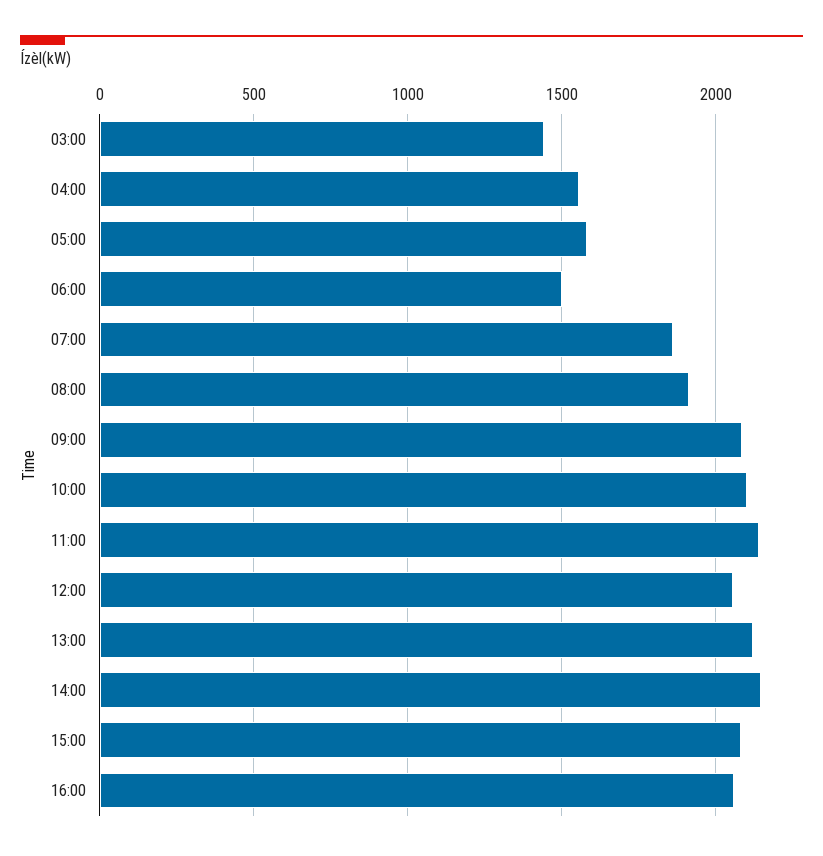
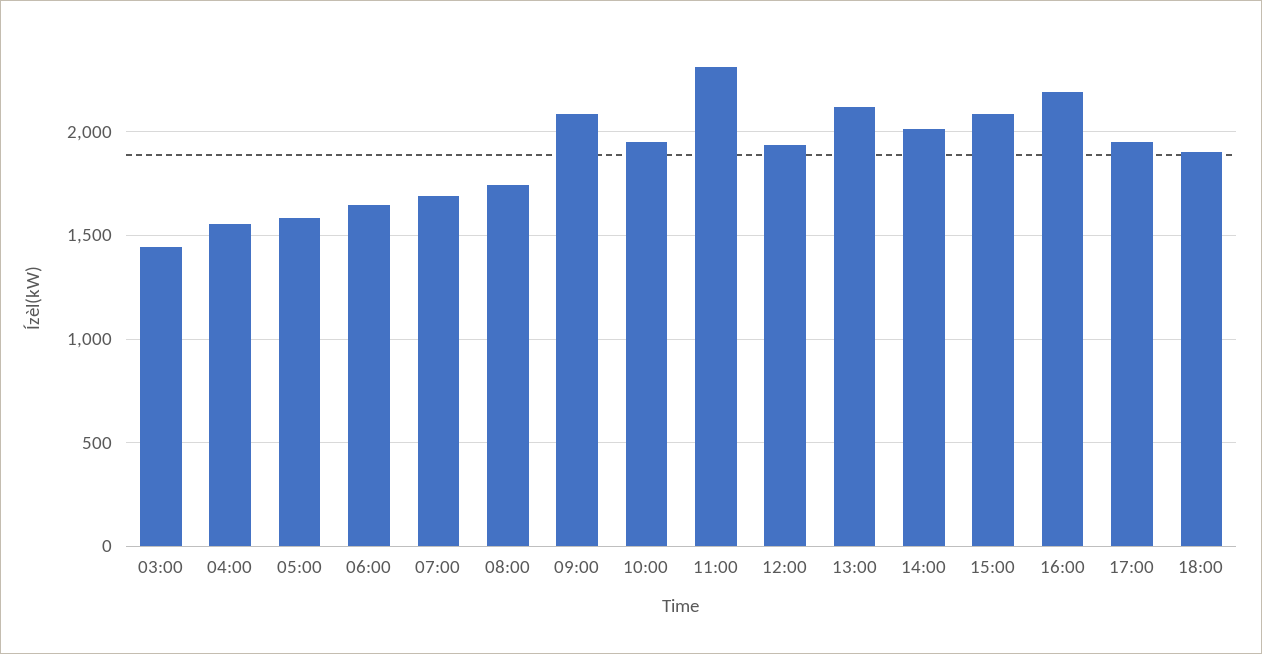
06:00: 1500 -> 1650
07:00: 1850 -> 1700
08:00: 1900 -> 1750
10:00: 2100 -> 1950
11:00: 2150 -> 2300
12:00: 2050 -> 1950
14:00: 2150 -> 2000
16:00: 2050 -> 2200
17:00: none -> 1950
18:00: none -> 1900

